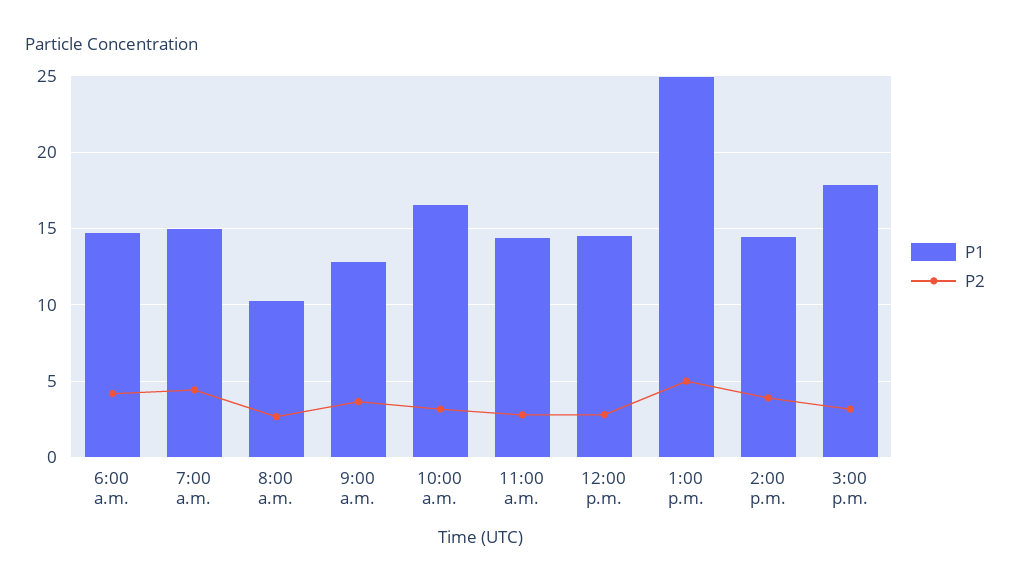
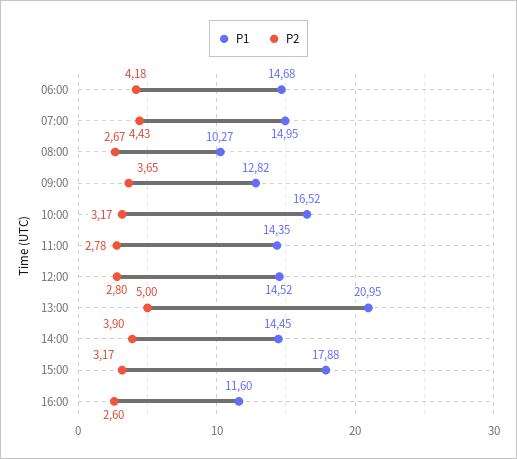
P1, 1:00 p.m.: 25 -> 20.95
P1, 16:00: none -> 11.6
P2, 16:00: none -> 2.6

